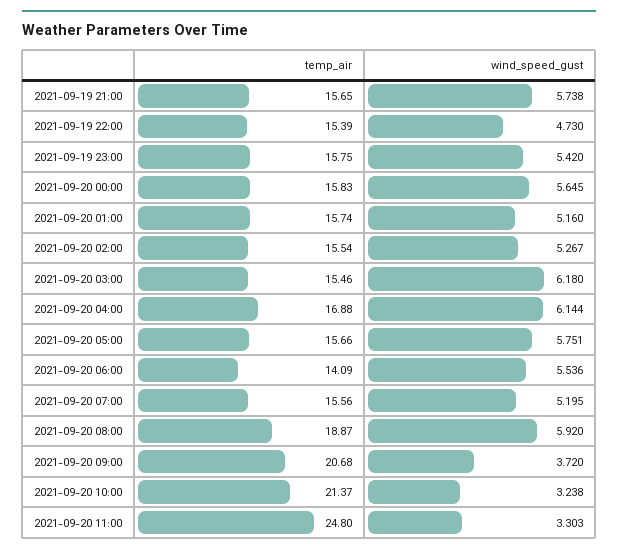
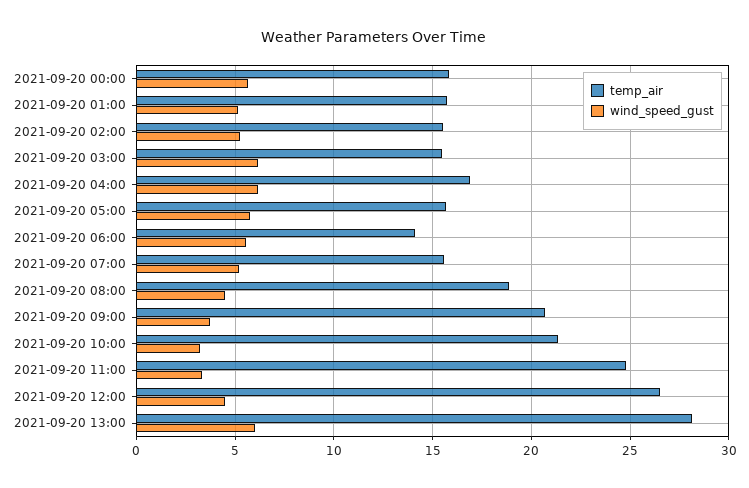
temp_air, 2021-09-19 21:00: 15.65 -> none
wind_speed_gust, 2021-09-19 21:00: 5.738 -> none
temp_air, 2021-09-19 22:00: 15.39 -> none
wind_speed_gust, 2021-09-19 22:00: 4.73 -> none
temp_air, 2021-09-19 23:00: 15.75 -> none
wind_speed_gust, 2021-09-19 23:00: 5.42 -> none
wind_speed_gust, 2021-09-20 08:00: 5.92 -> 4.5
temp_air, 2021-09-20 12:00: none -> 26.5
wind_speed_gust, 2021-09-20 12:00: none -> 4.5
temp_air, 2021-09-20 13:00: none -> 28
wind_speed_gust, 2021-09-20 13:00: none -> 6

